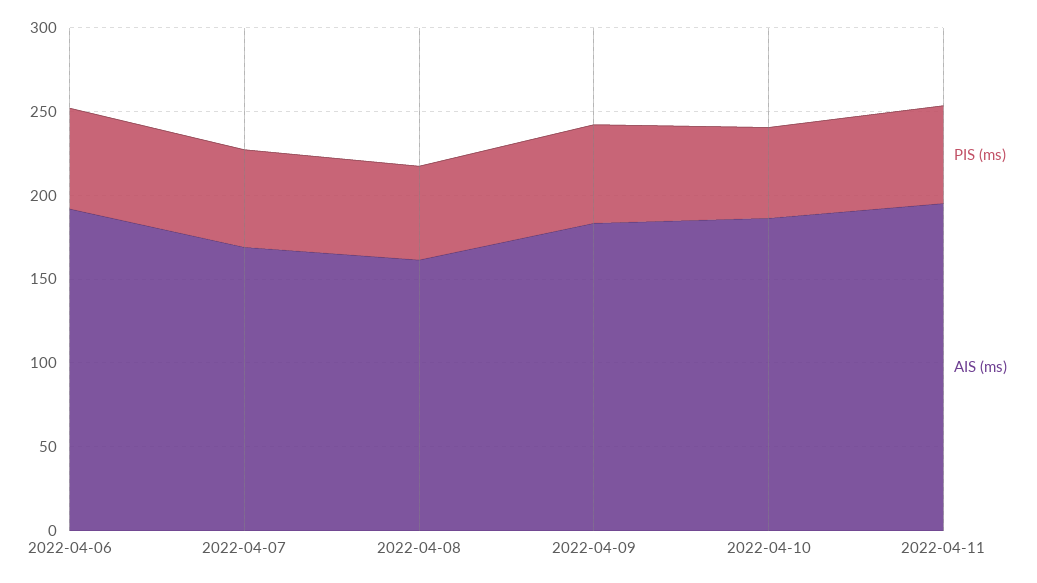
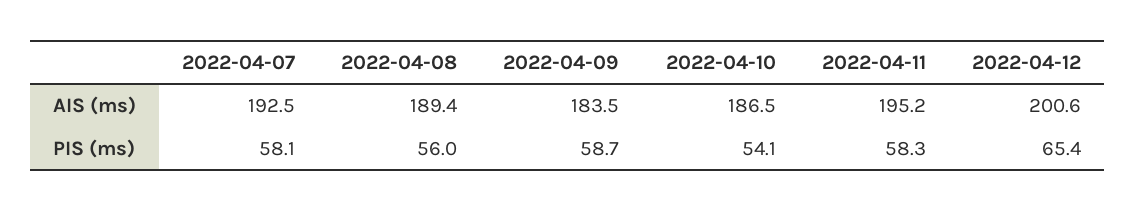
PIS (ms), 2022-04-06: 60 -> none
AIS (ms), 2022-04-06: 190 -> none
AIS (ms), 2022-04-07: 170 -> 192.5
AIS (ms), 2022-04-08: 160 -> 189.4
AIS (ms), 2022-04-12: none -> 200.6
PIS (ms), 2022-04-12: none -> 65.4

